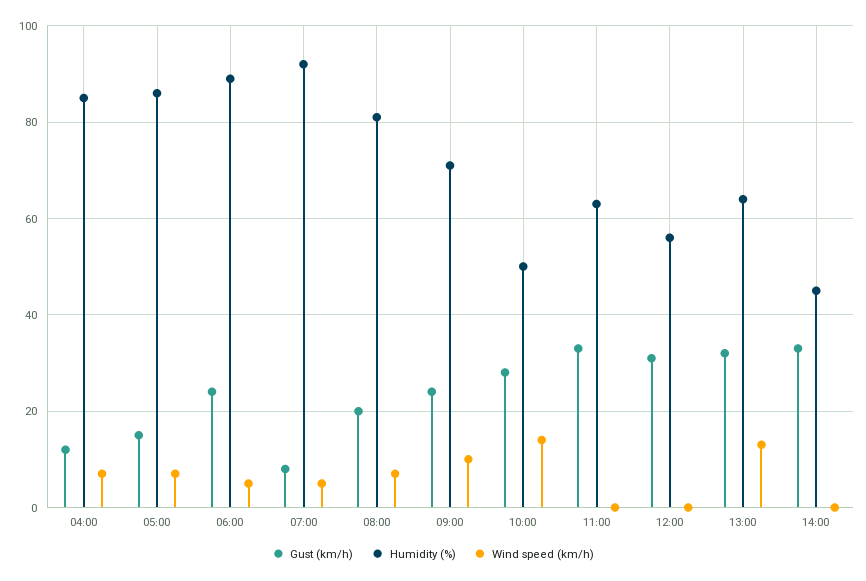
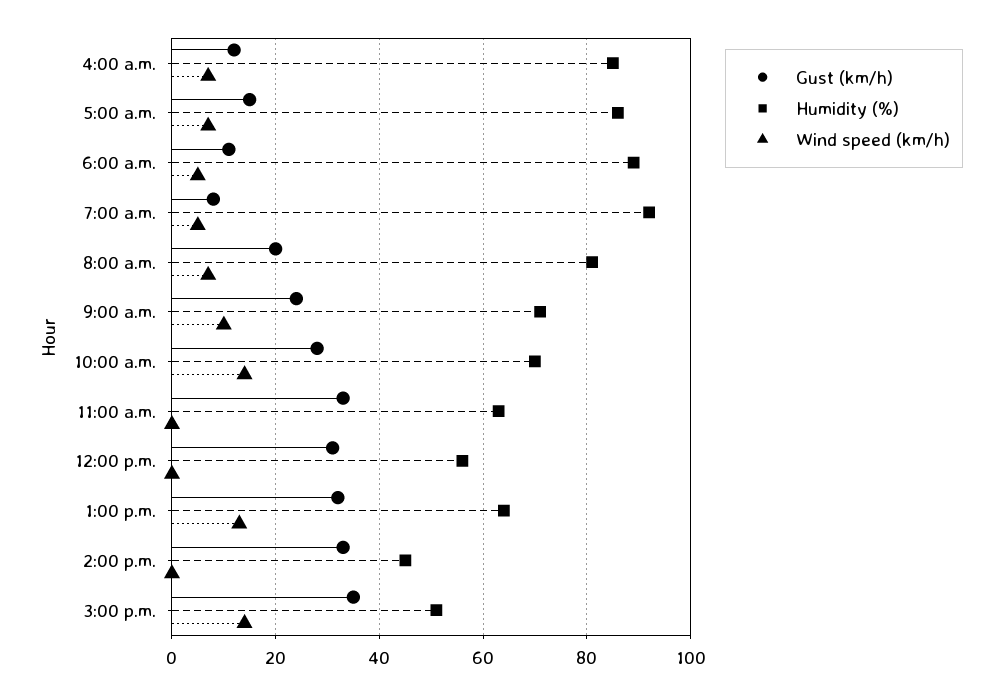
Gust (km/h), 06:00: 25 -> 10
Humidity (%), 10:00: 50 -> 70
Gust (km/h), 3:00 p.m.: none -> 35
Humidity (%), 3:00 p.m.: none -> 50
Wind speed (km/h), 3:00 p.m.: none -> 15

